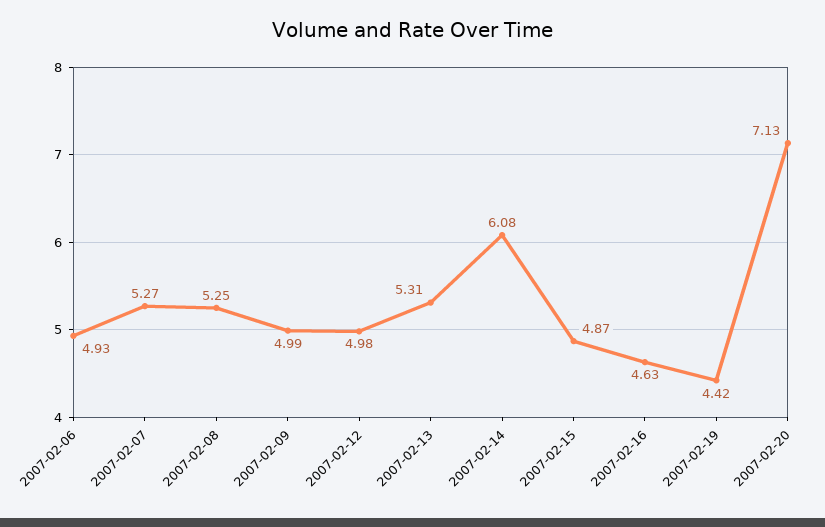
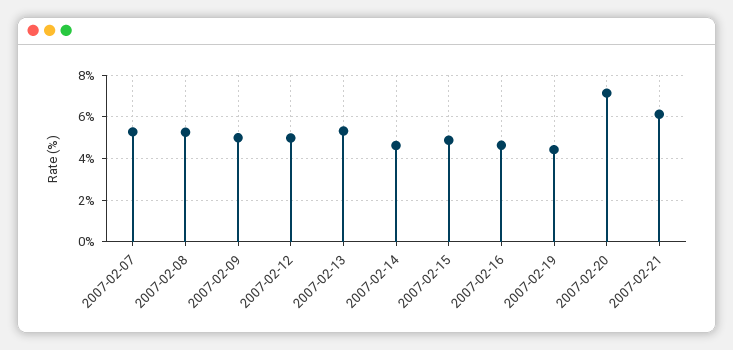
2007-02-06: 4.93 -> none
2007-02-14: 6.08 -> 4.5
2007-02-21: none -> 6

